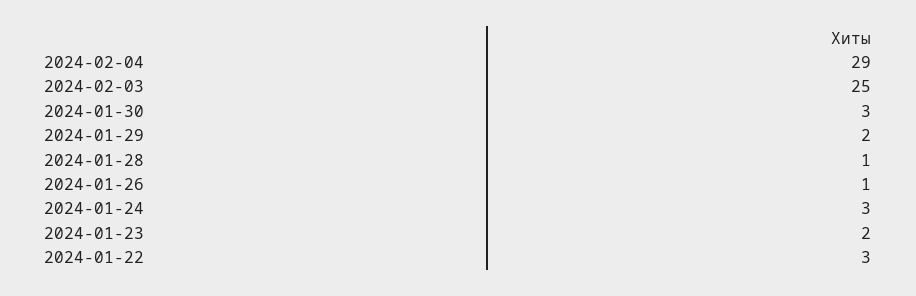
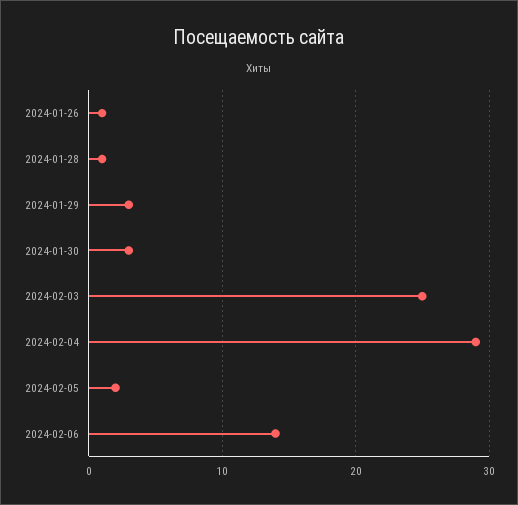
2024-01-29: 2 -> 3
2024-01-24: 3 -> none
2024-01-23: 2 -> none
2024-01-22: 3 -> none
2024-02-05: none -> 2
2024-02-06: none -> 14

